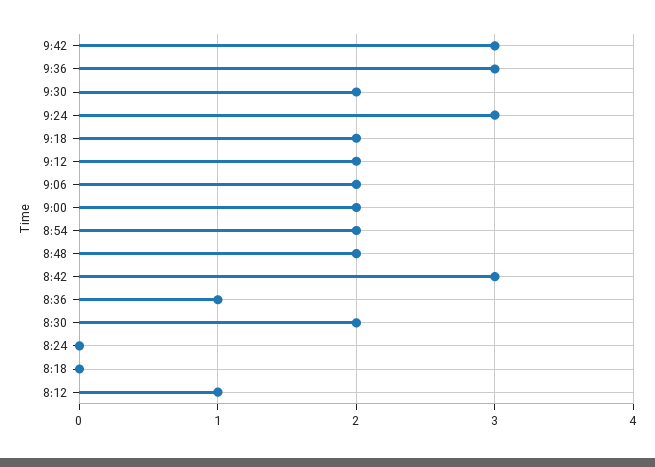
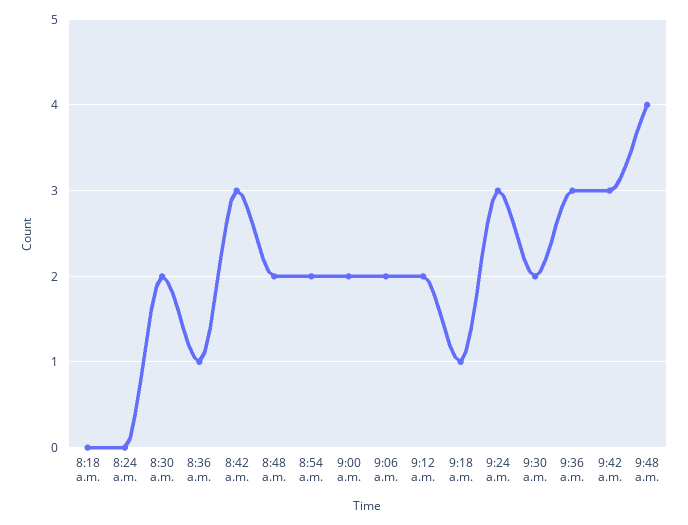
9:18: 2 -> 1
8:12: 1 -> none
9:48 a.m.: none -> 4

